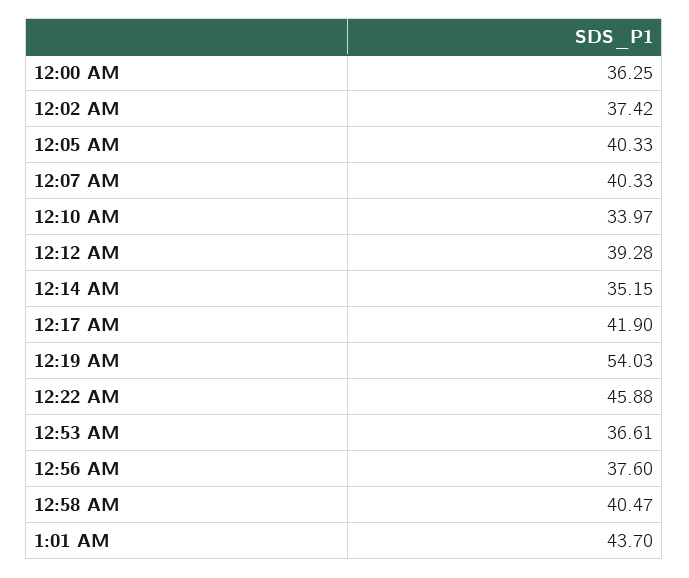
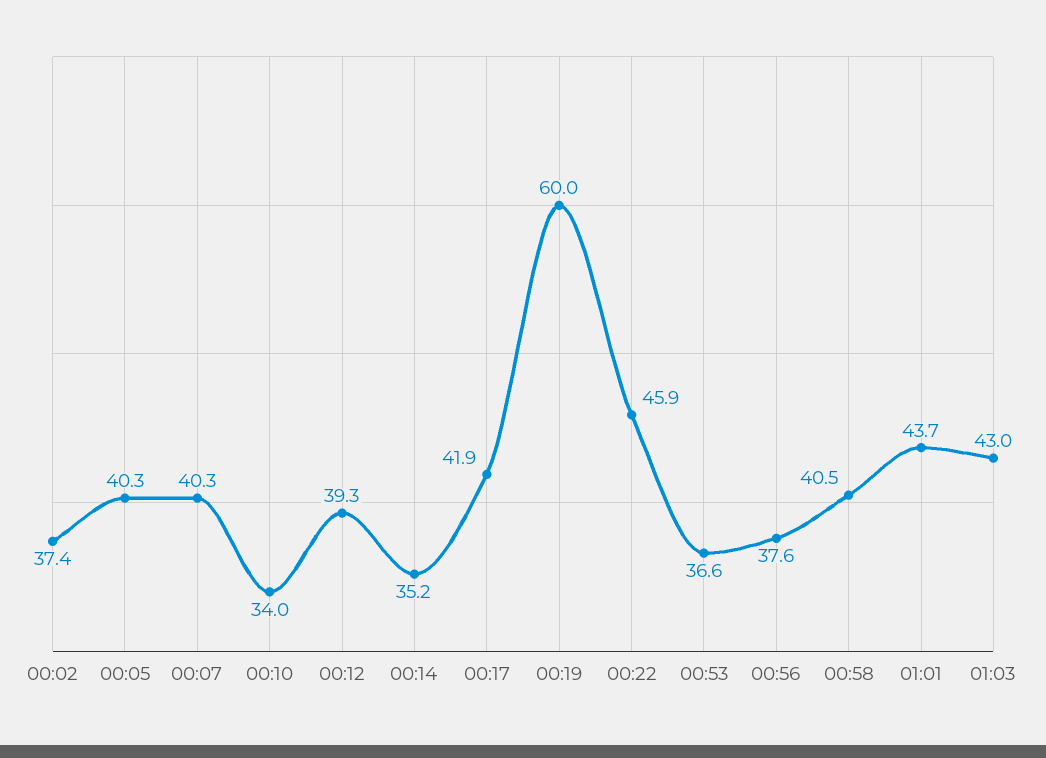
12:00 AM: 36.25 -> none
12:19 AM: 54.03 -> 60
01:03: none -> 43

